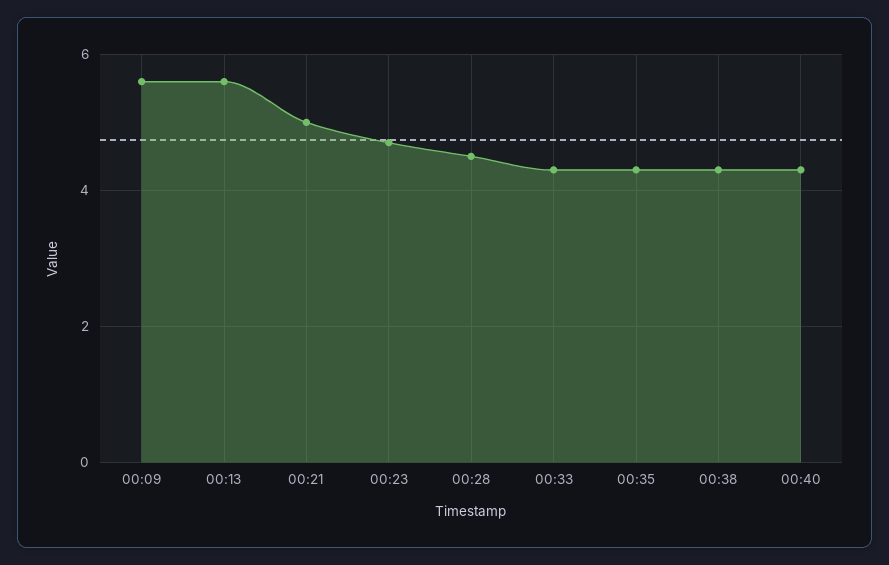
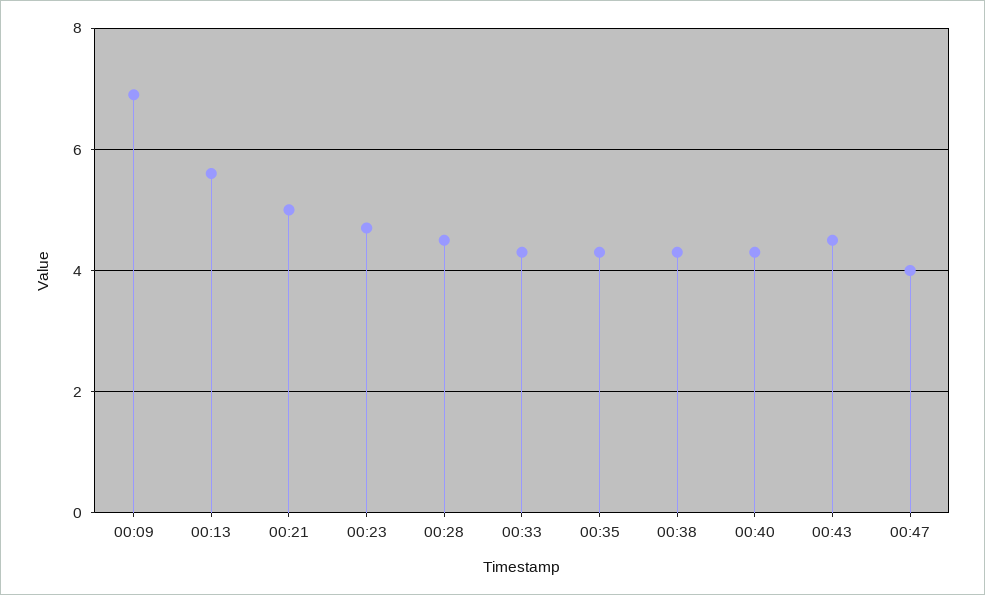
00:09: 5.5 -> 7
00:43: none -> 4.5
00:47: none -> 4

